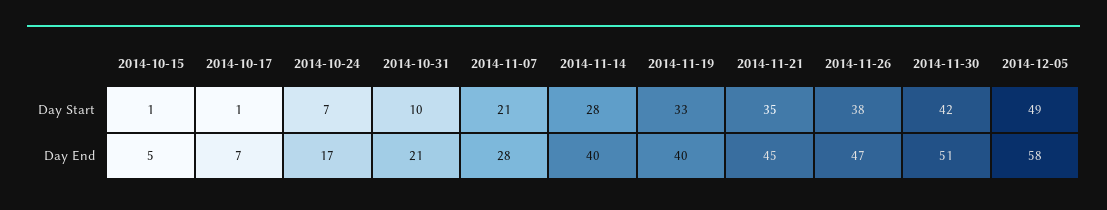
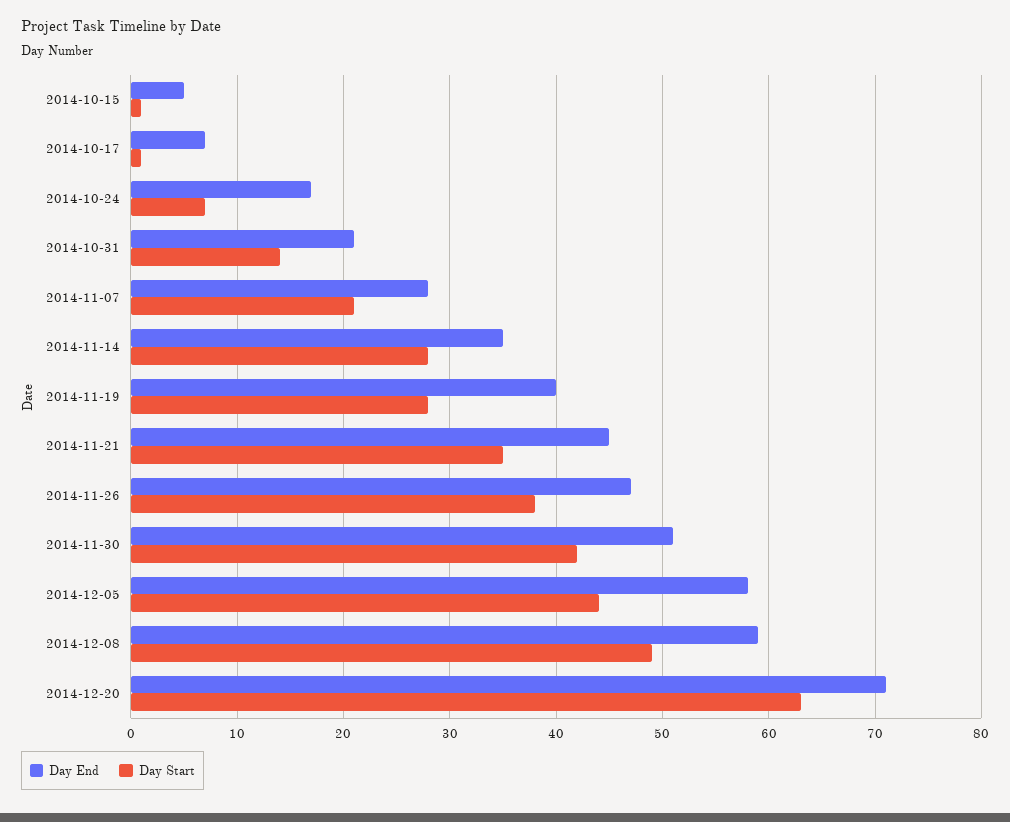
Day Start, 2014-10-31: 10 -> 14
Day Start, 2014-11-19: 33 -> 28
Day Start, 2014-12-05: 49 -> 44
Day End, 2014-11-14: 40 -> 35
Day End, 2014-12-08: none -> 59
Day Start, 2014-12-08: none -> 49
Day End, 2014-12-20: none -> 71
Day Start, 2014-12-20: none -> 63

